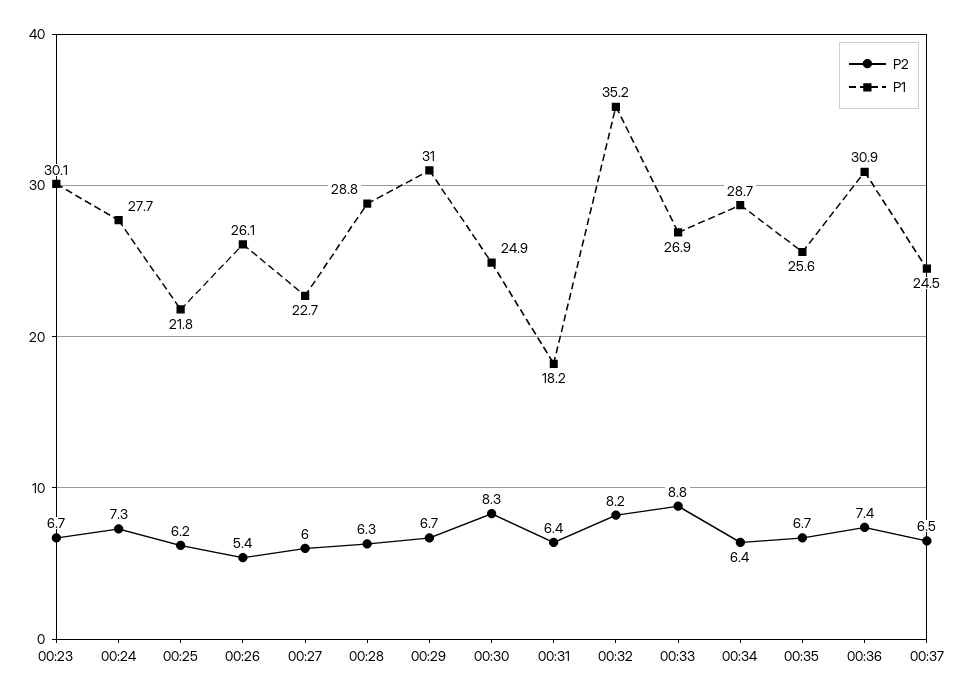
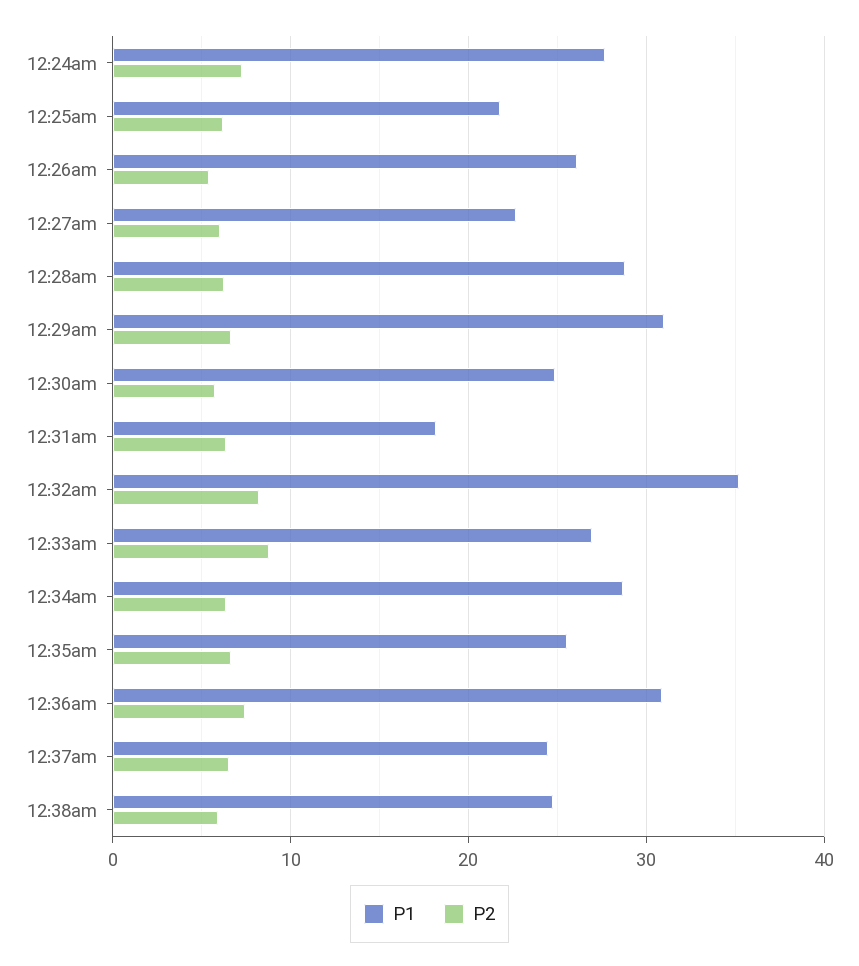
P2, 00:23: 6.7 -> none
P1, 00:23: 30.1 -> none
P2, 00:30: 8.3 -> 6
P1, 12:38am: none -> 25
P2, 12:38am: none -> 6

